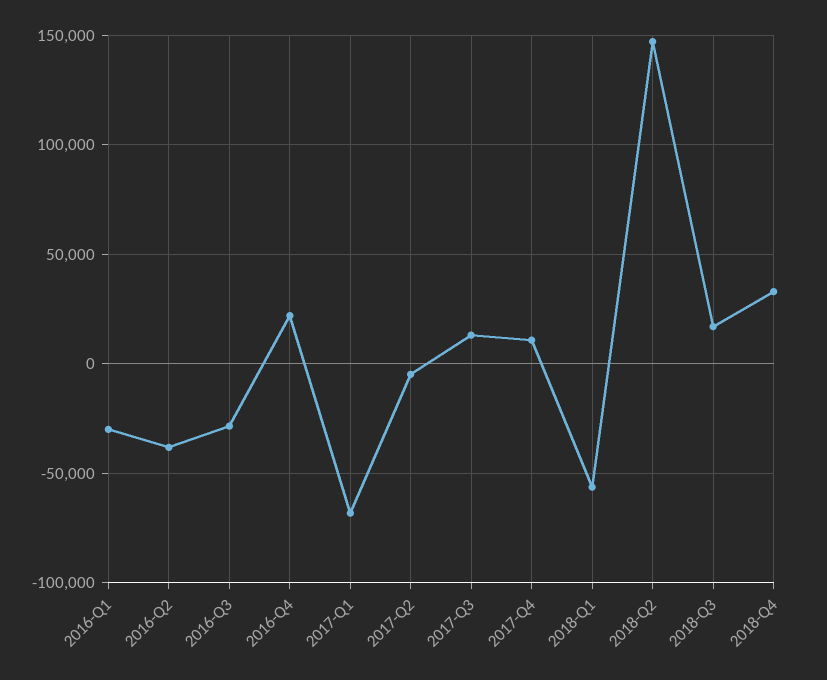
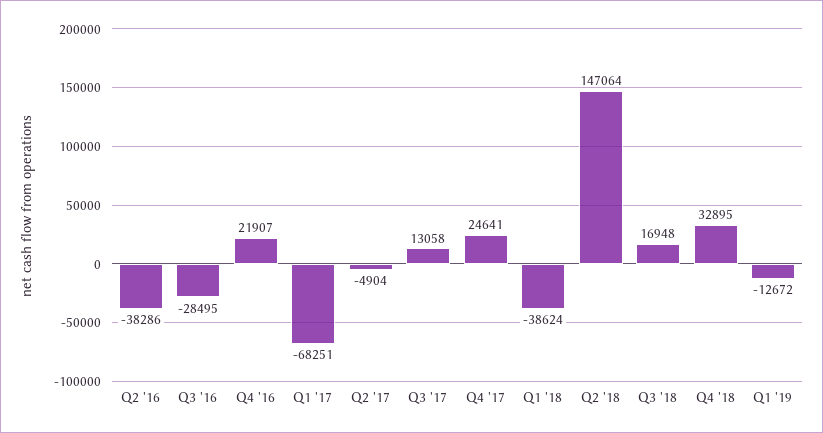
2016-Q1: -30000 -> none
2017-Q4: 10000 -> 24641
2018-Q1: -55000 -> -38624
Q1 '19: none -> -12672

